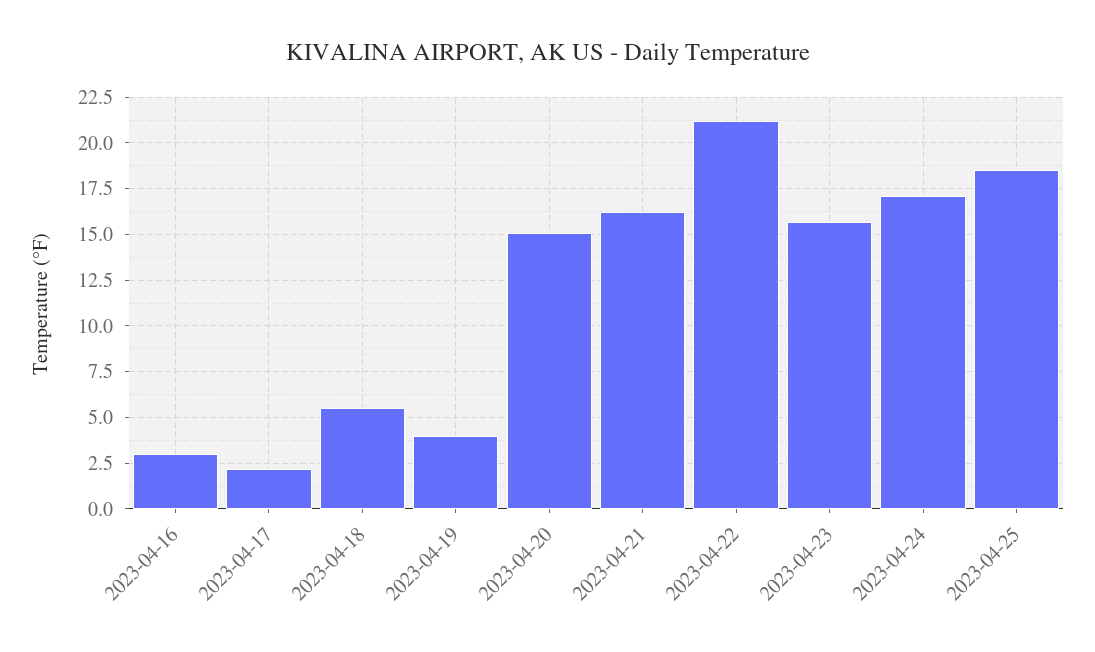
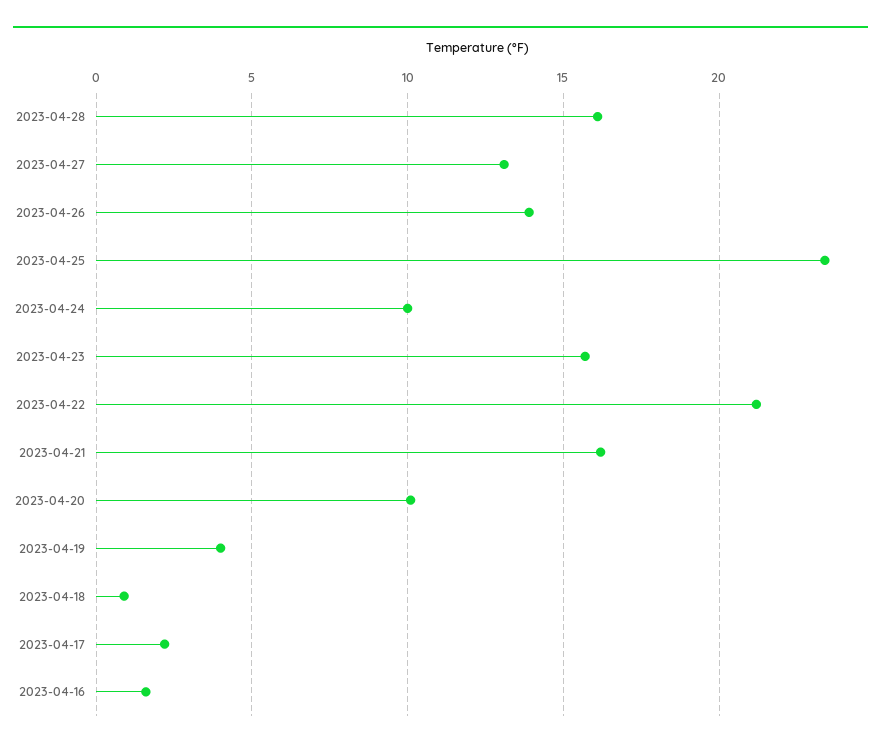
2023-04-16: 3 -> 1.5
2023-04-18: 5.5 -> 1
2023-04-20: 15 -> 10
2023-04-24: 17 -> 10
2023-04-25: 18.5 -> 23.5
2023-04-28: none -> 16
2023-04-27: none -> 13
2023-04-26: none -> 14

